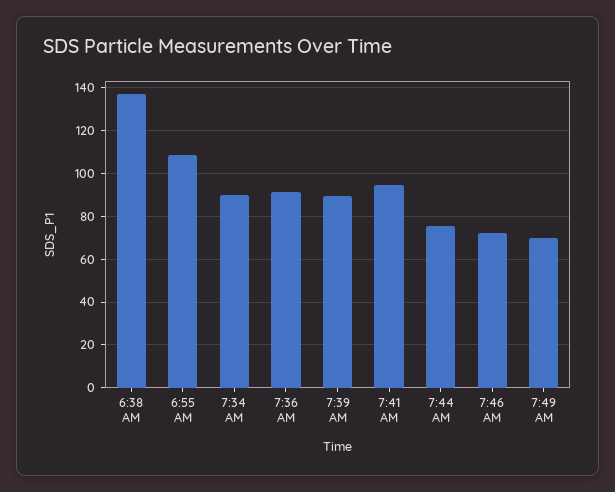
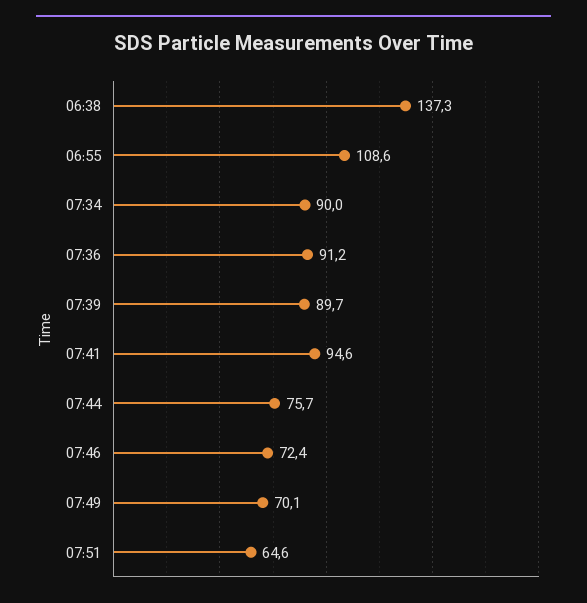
07:51: none -> 64.6

